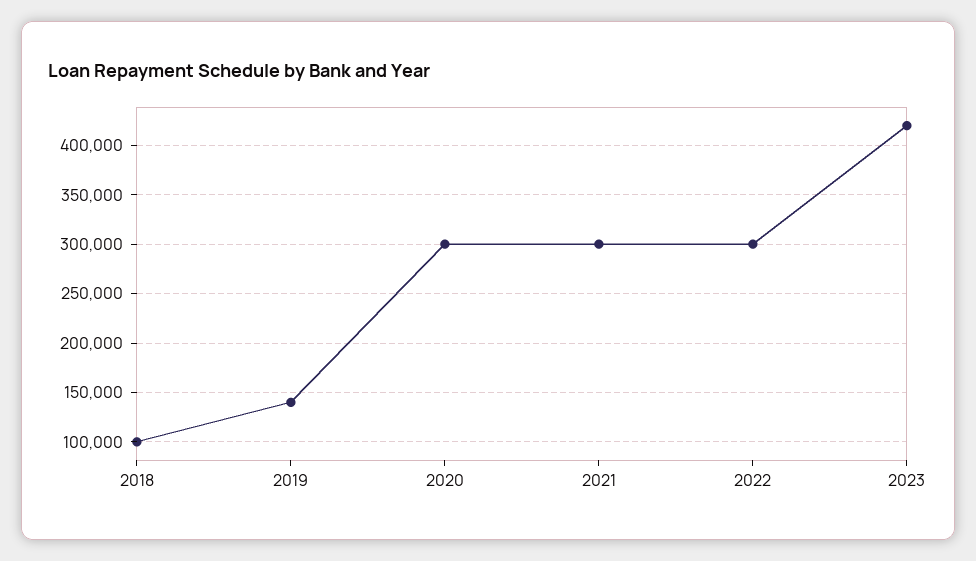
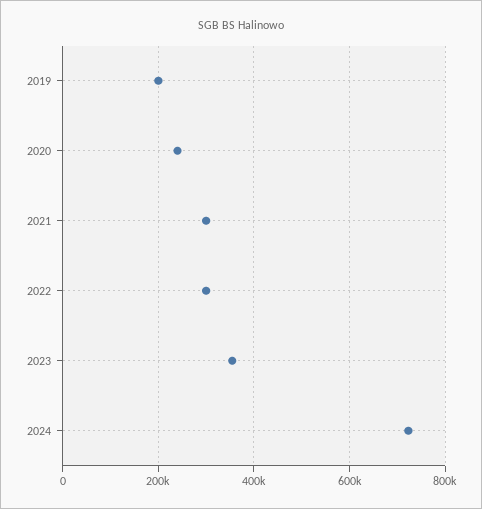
2018: 100000 -> none
2019: 140000 -> 200000
2020: 300000 -> 240000
2023: 420000 -> 360000
2024: none -> 720000

